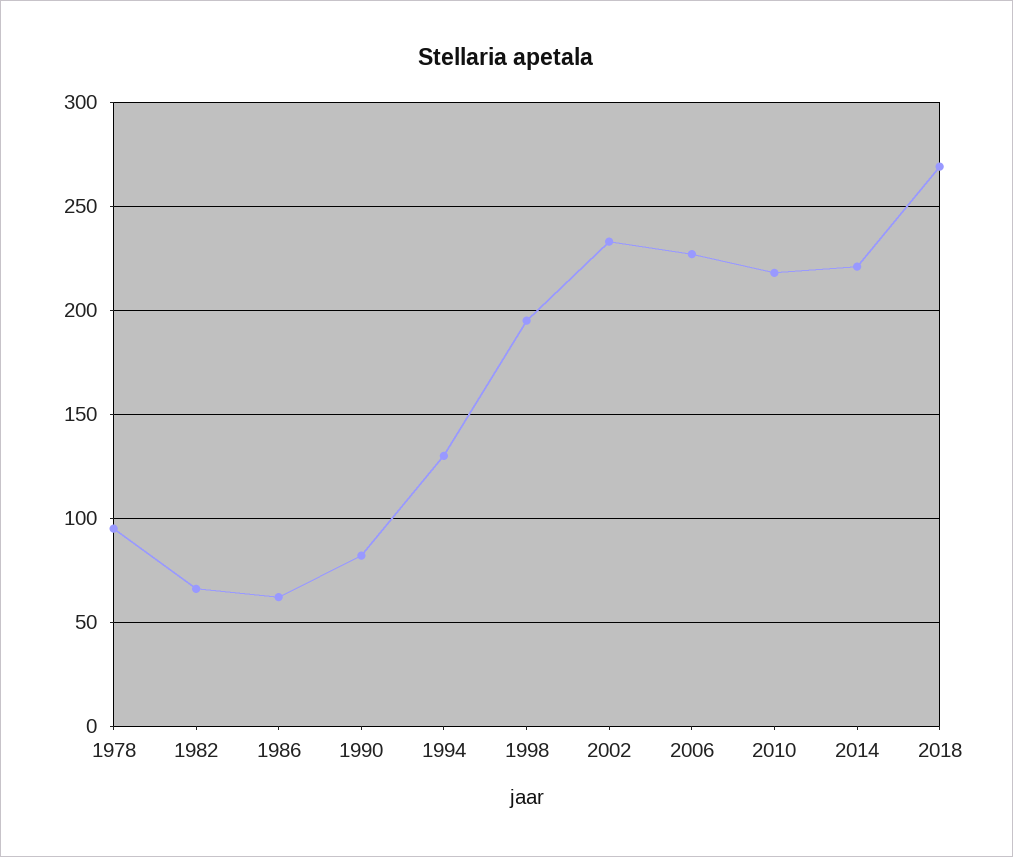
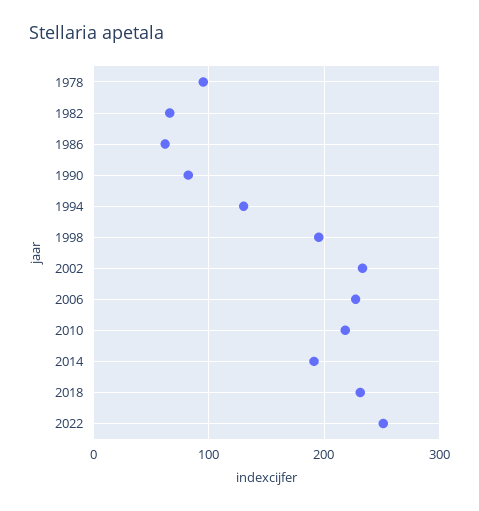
2014: 220 -> 190
2018: 270 -> 230
2022: none -> 250

